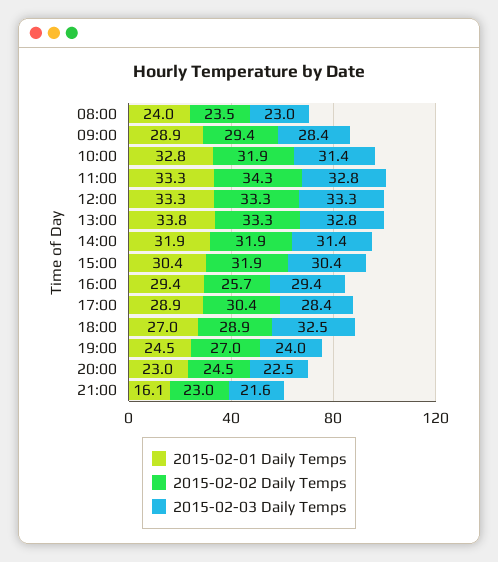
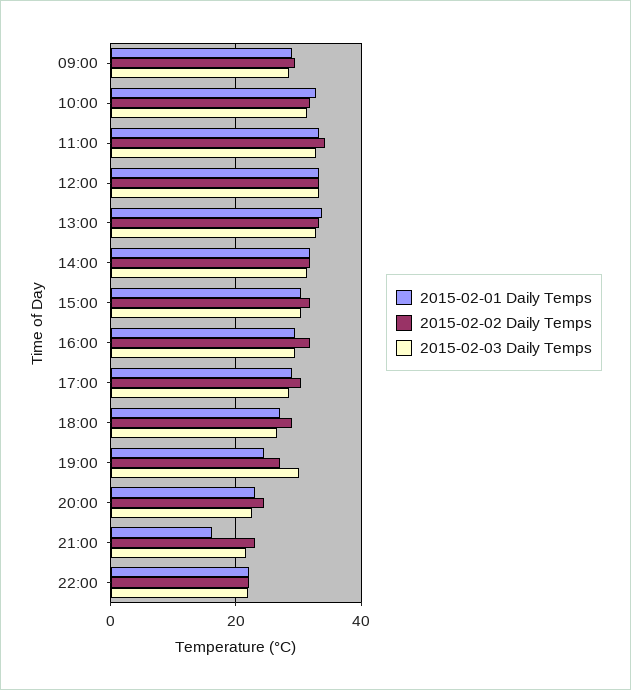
2015-02-01 Daily Temps, 08:00: 24 -> none
2015-02-02 Daily Temps, 08:00: 23.5 -> none
2015-02-03 Daily Temps, 08:00: 23 -> none
2015-02-02 Daily Temps, 16:00: 25.7 -> 32
2015-02-03 Daily Temps, 18:00: 32.5 -> 26
2015-02-03 Daily Temps, 19:00: 24 -> 30
2015-02-01 Daily Temps, 22:00: none -> 22
2015-02-02 Daily Temps, 22:00: none -> 22
2015-02-03 Daily Temps, 22:00: none -> 22

